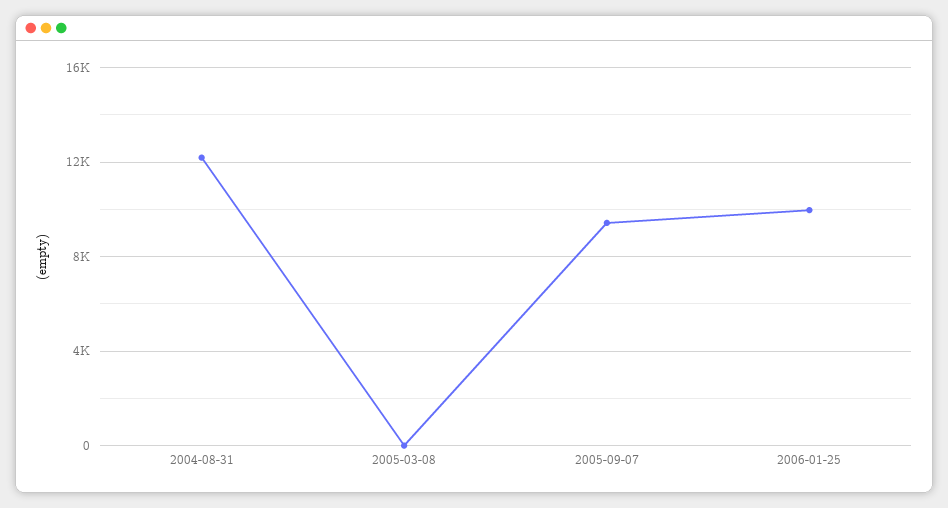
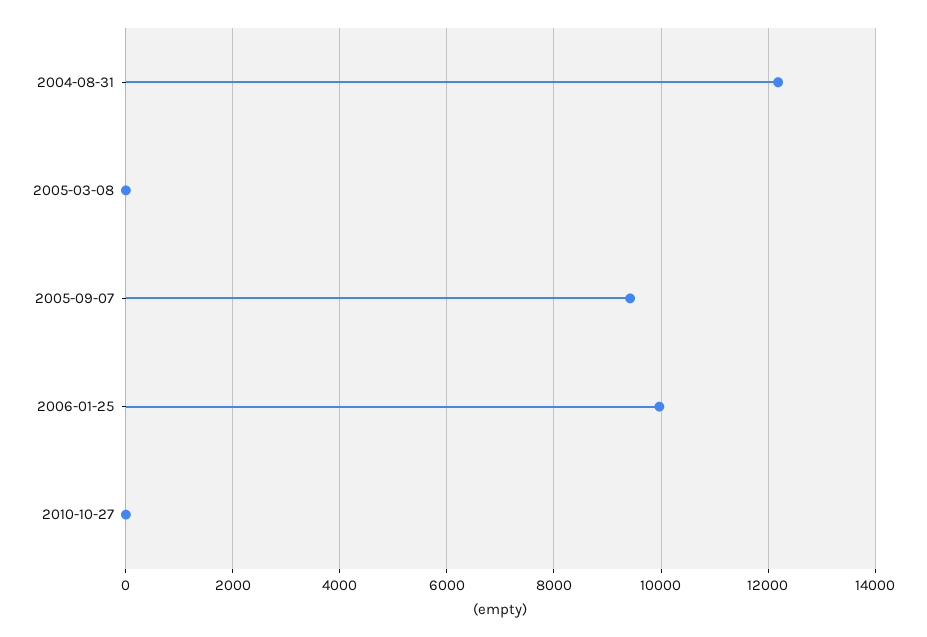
2010-10-27: none -> 0

